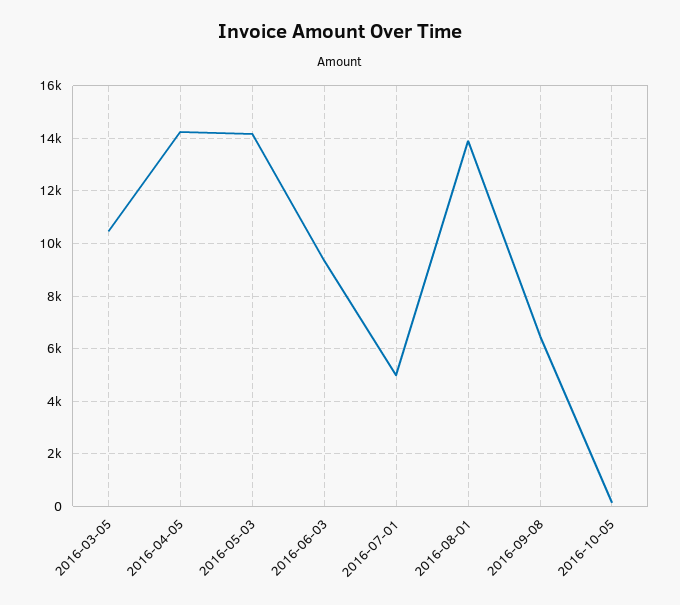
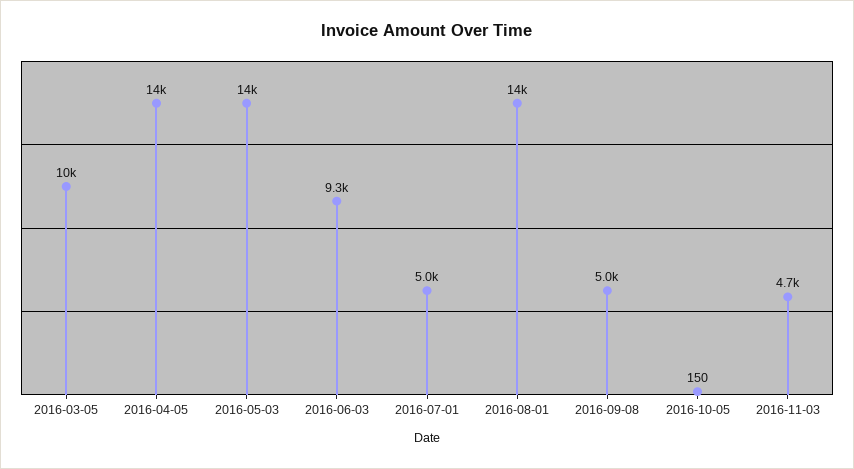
2016-09-08: 6500 -> 5000
2016-11-03: none -> 4700

